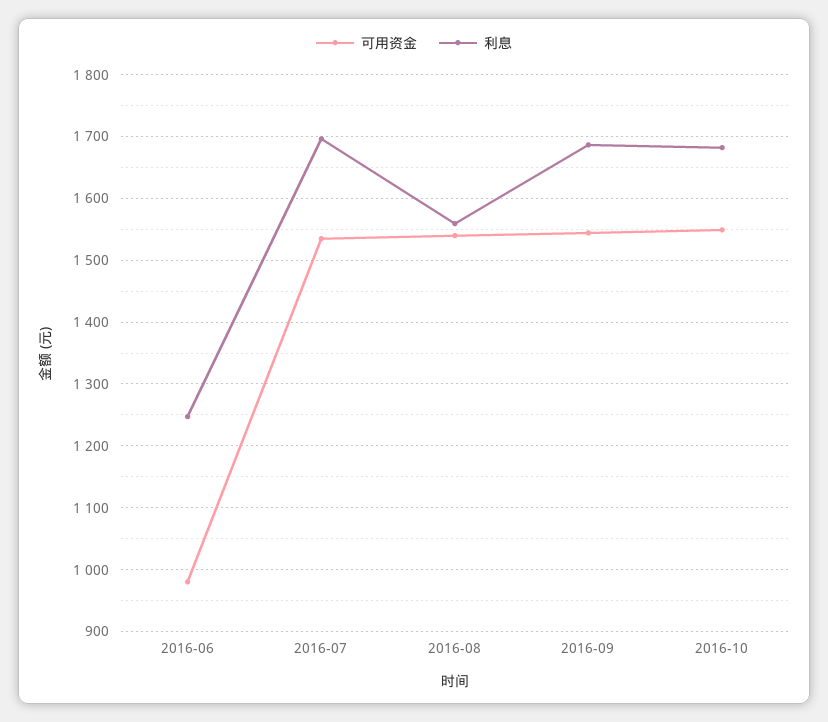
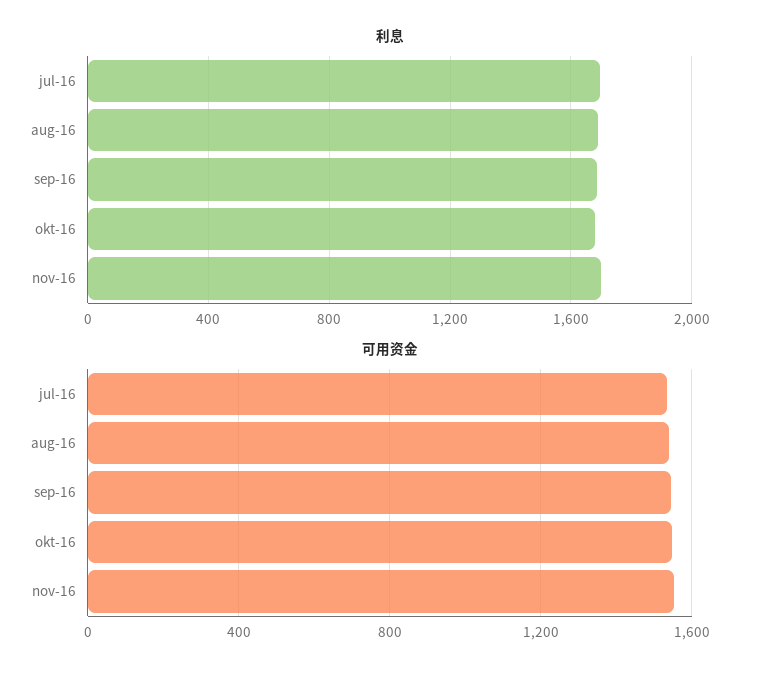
可用资金, 2016-06: 980 -> none
利息, 2016-06: 1250 -> none
利息, 2016-08: 1560 -> 1700
利息, nov-16: none -> 1700
可用资金, nov-16: none -> 1550

